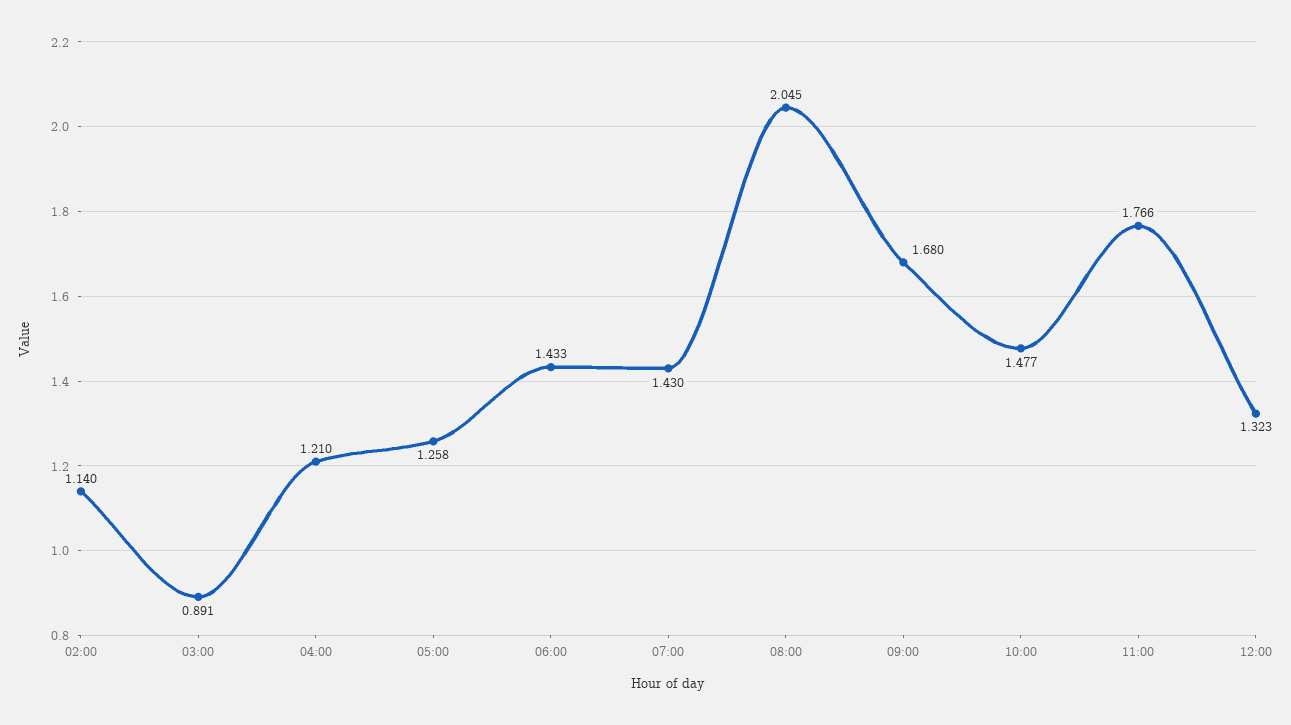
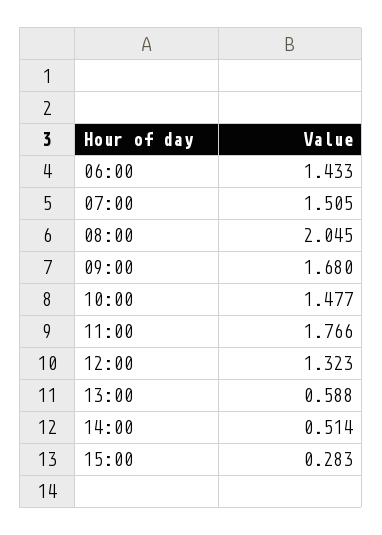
02:00: 1.14 -> none
03:00: 0.891 -> none
04:00: 1.21 -> none
05:00: 1.258 -> none
07:00: 1.43 -> 1.505
13:00: none -> 0.588
14:00: none -> 0.514
15:00: none -> 0.283

